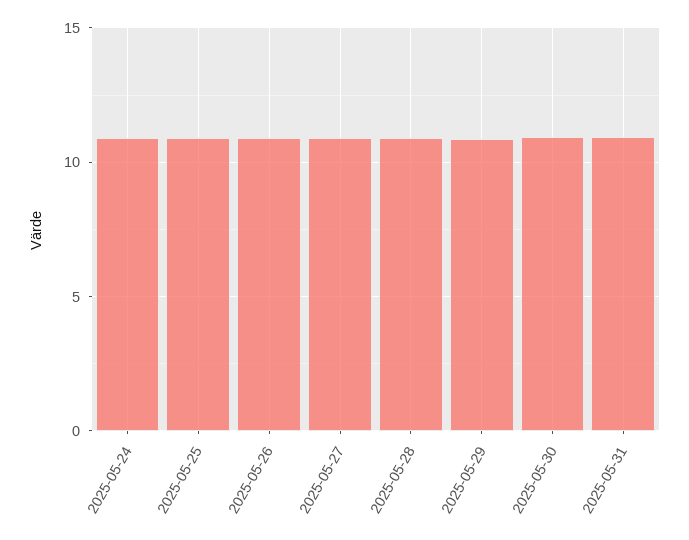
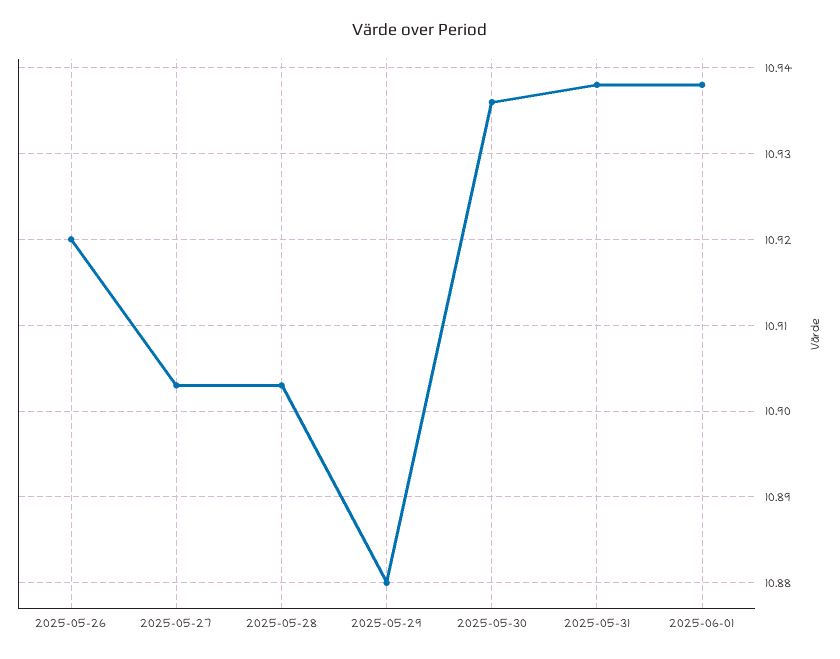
2025-05-24: 11 -> none
2025-05-25: 11 -> none
2025-06-01: none -> 10.938

